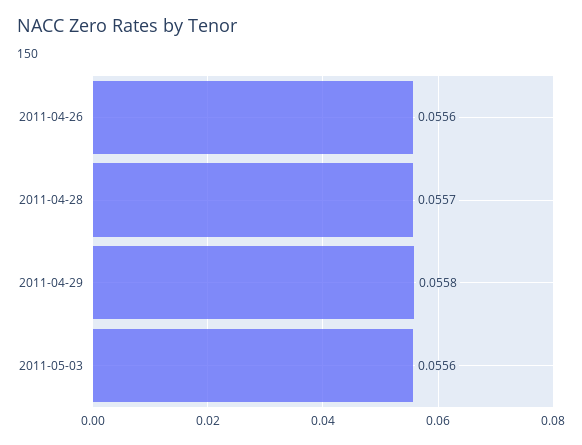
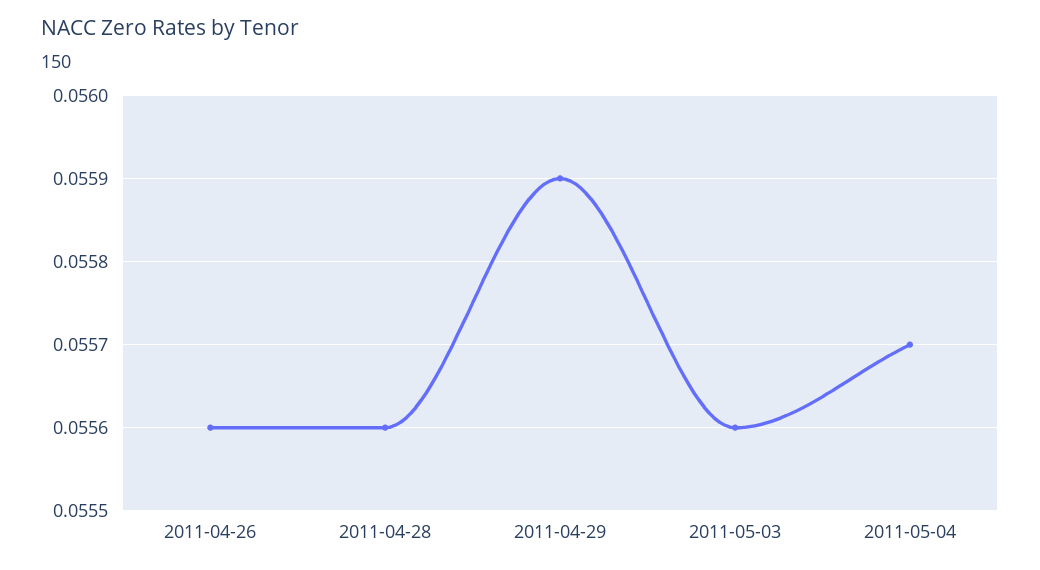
2011-04-28: 0.0557 -> 0.0556
2011-04-29: 0.0558 -> 0.0559
2011-05-04: none -> 0.0557

